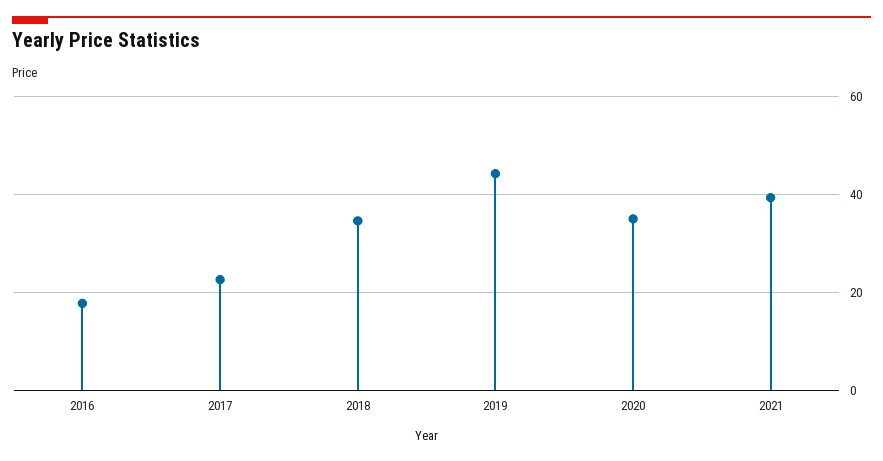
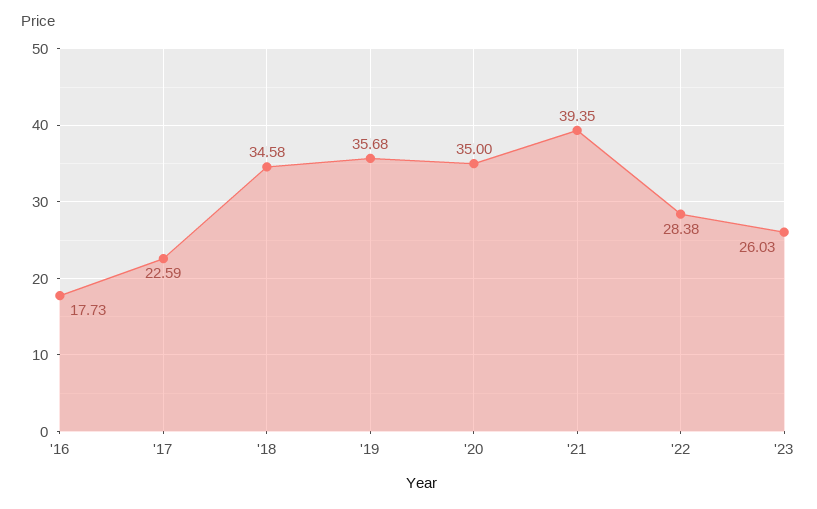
2019: 44 -> 35.68
'22: none -> 28.38
'23: none -> 26.03

